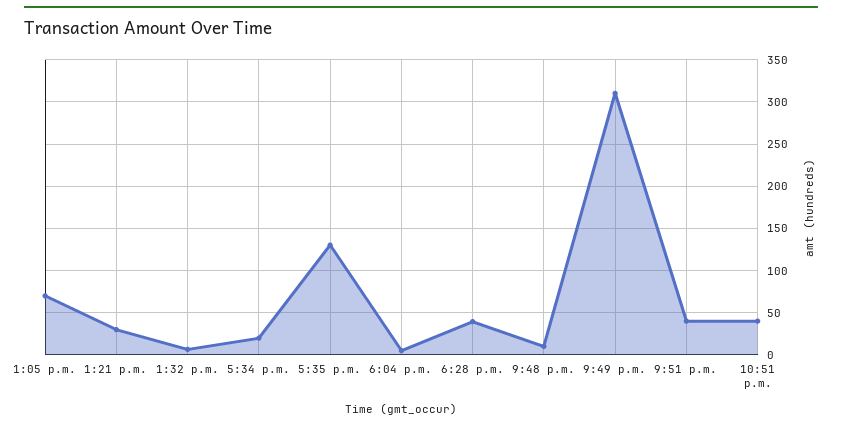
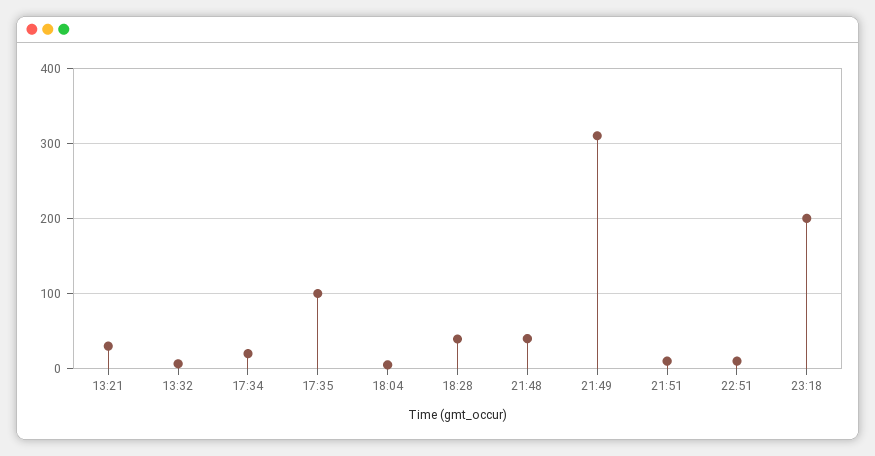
1:05 p.m.: 70 -> none
5:35 p.m.: 130 -> 100
9:48 p.m.: 10 -> 40
9:51 p.m.: 40 -> 10
10:51 p.m.: 40 -> 10
23:18: none -> 200

